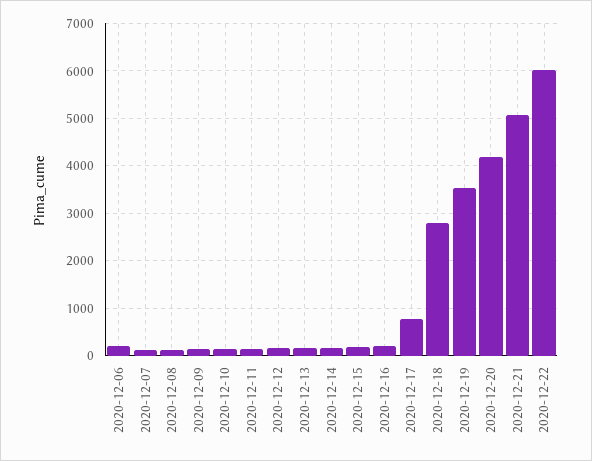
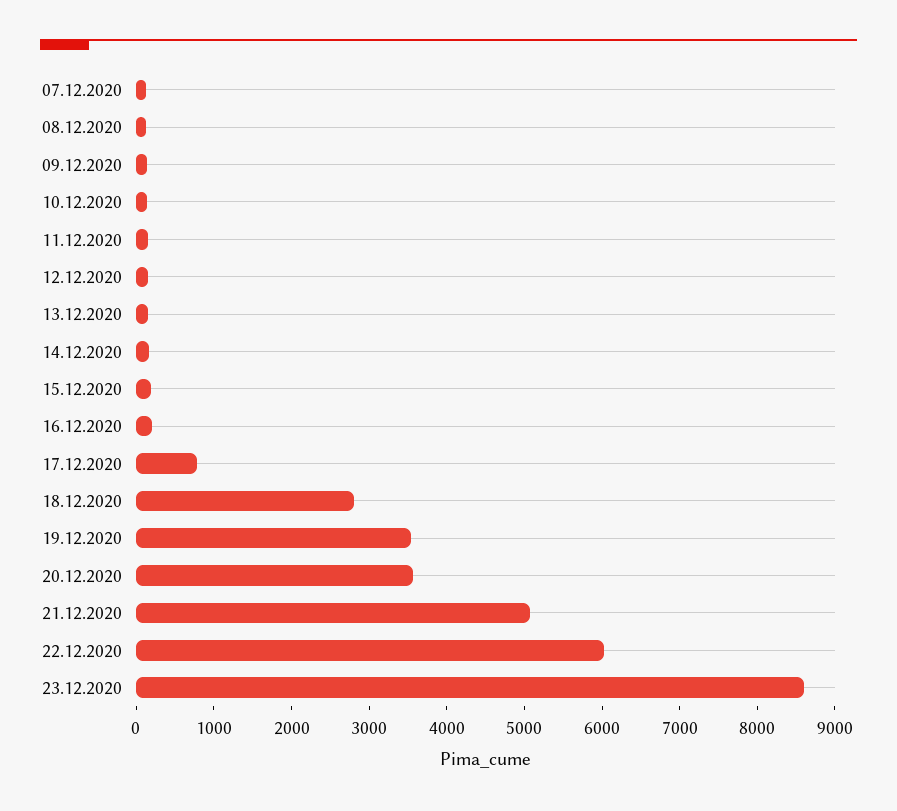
2020-12-06: 200 -> none
2020-12-20: 4200 -> 3600
23.12.2020: none -> 8600

